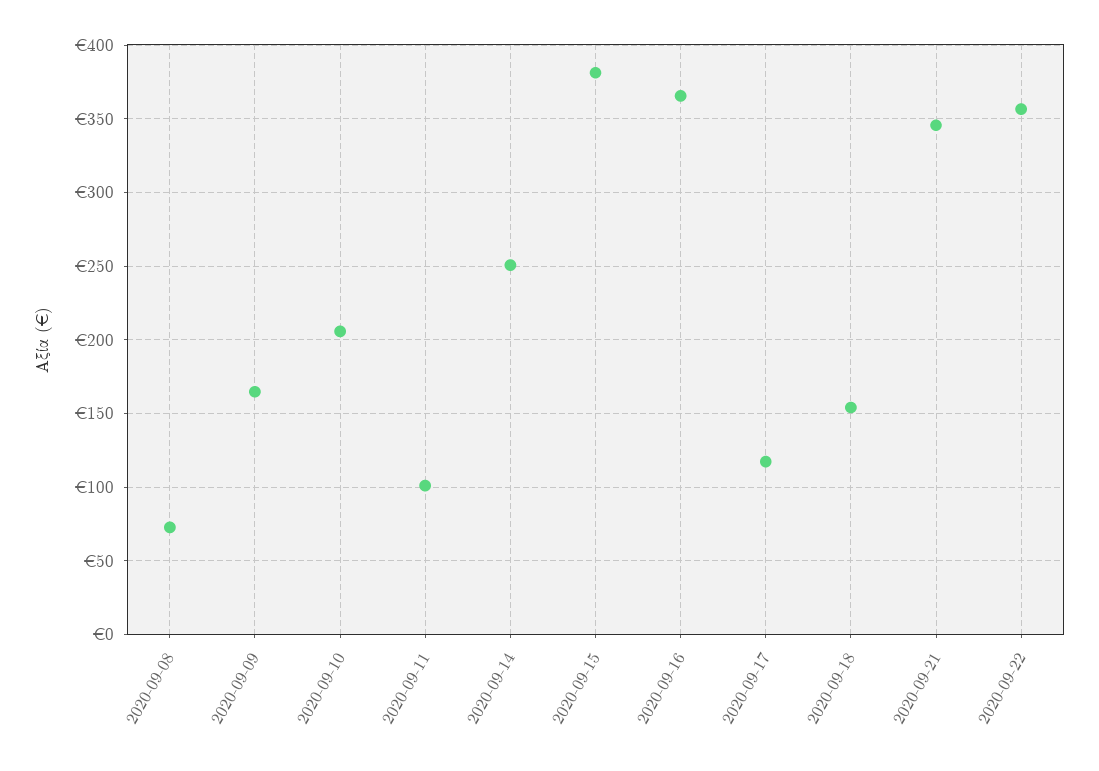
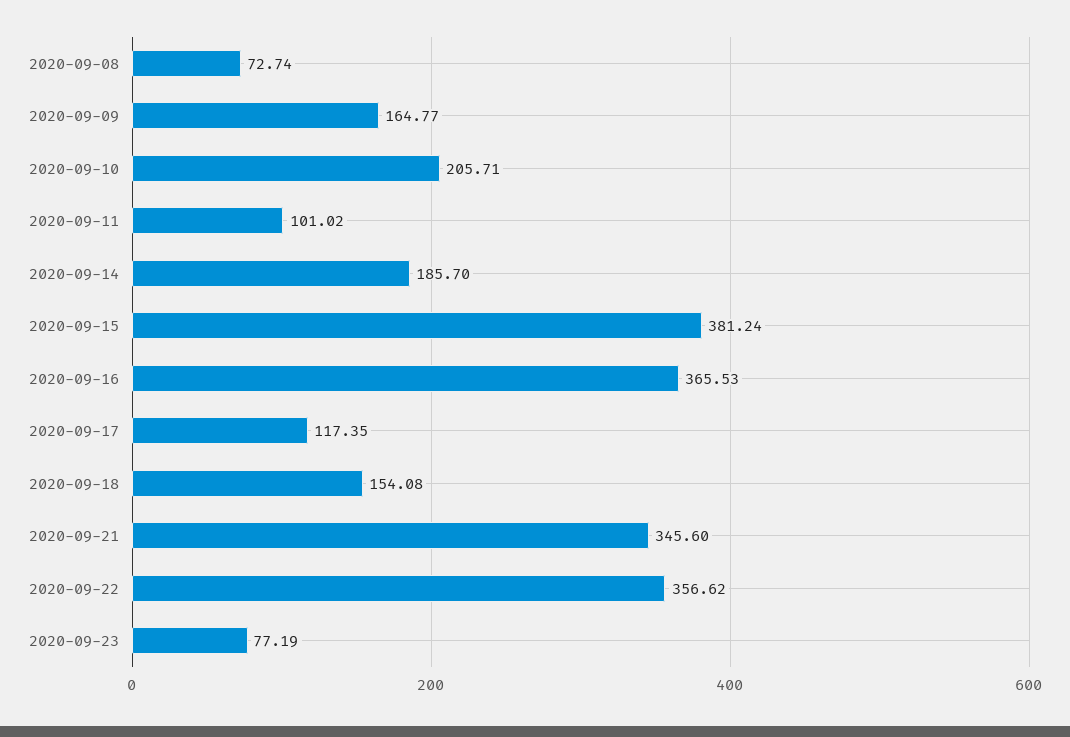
2020-09-14: 250 -> 185.7
2020-09-23: none -> 77.19

